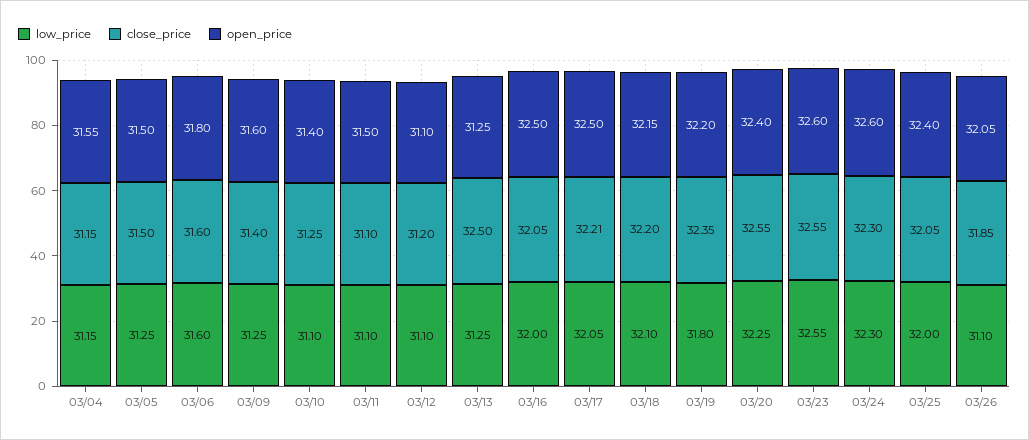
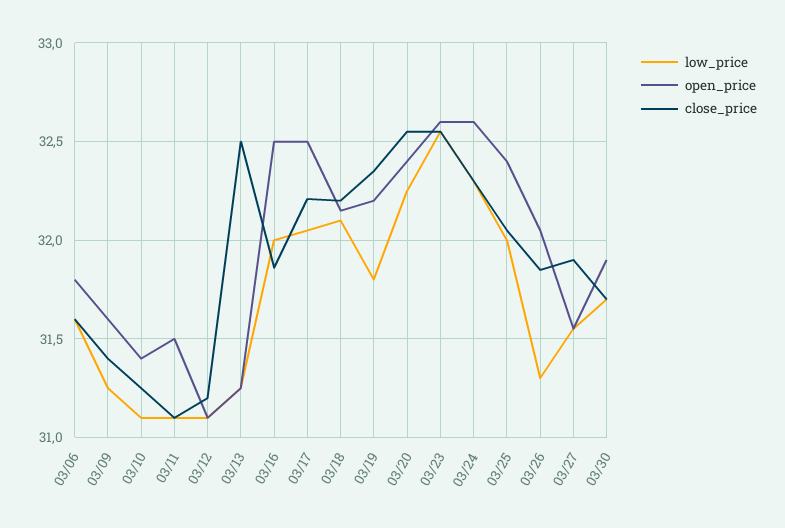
low_price, 03/04: 31.15 -> none
close_price, 03/04: 31.15 -> none
open_price, 03/04: 31.55 -> none
low_price, 03/05: 31.25 -> none
close_price, 03/05: 31.5 -> none
open_price, 03/05: 31.5 -> none
close_price, 03/16: 32.05 -> 31.85
low_price, 03/26: 31.1 -> 31.3
low_price, 03/27: none -> 31.55
open_price, 03/27: none -> 31.55
close_price, 03/27: none -> 31.9
low_price, 03/30: none -> 31.7
open_price, 03/30: none -> 31.9
close_price, 03/30: none -> 31.7

